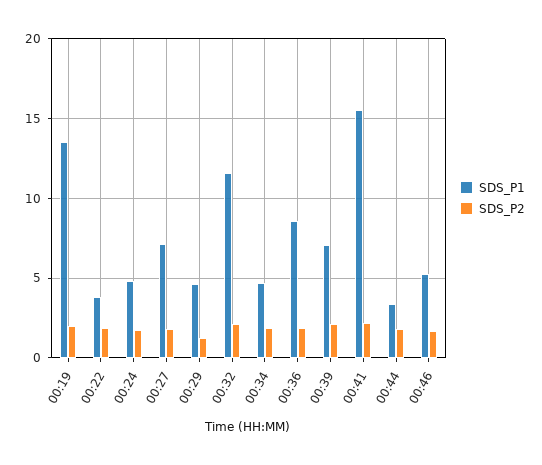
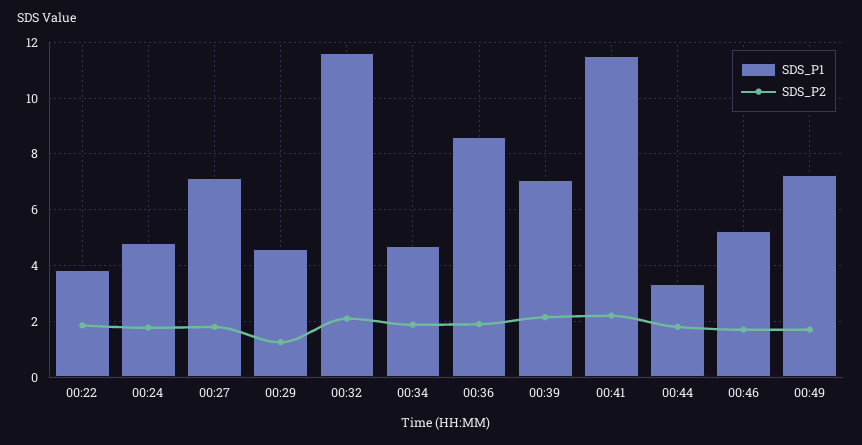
SDS_P1, 00:19: 13.5 -> none
SDS_P2, 00:19: 2 -> none
SDS_P1, 00:41: 15.5 -> 11.5
SDS_P1, 00:49: none -> 7.25
SDS_P2, 00:49: none -> 1.75

